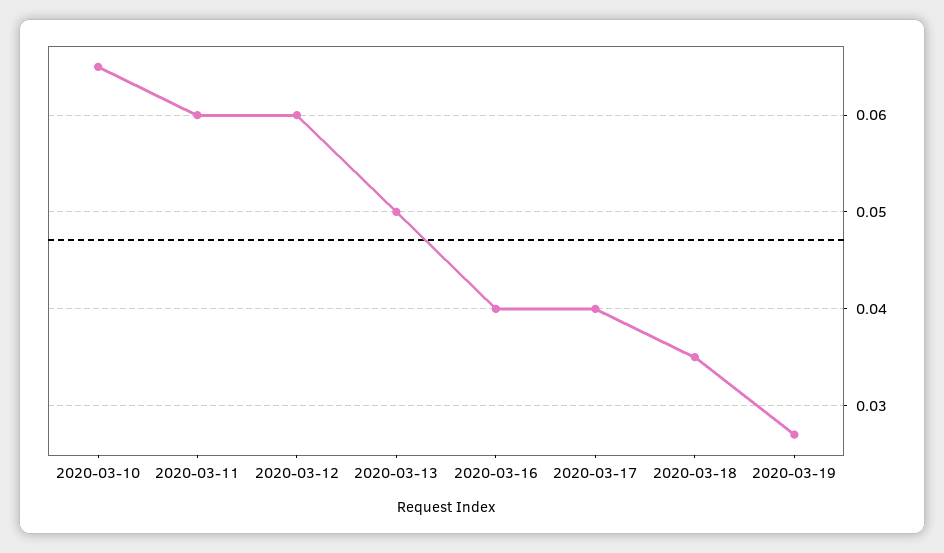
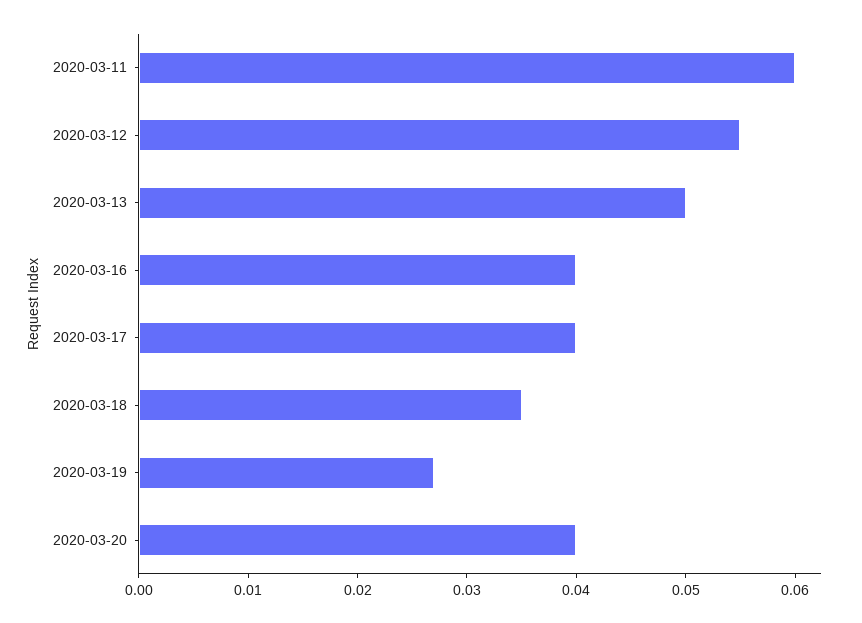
2020-03-10: 0.065 -> none
2020-03-12: 0.06 -> 0.055
2020-03-20: none -> 0.04

